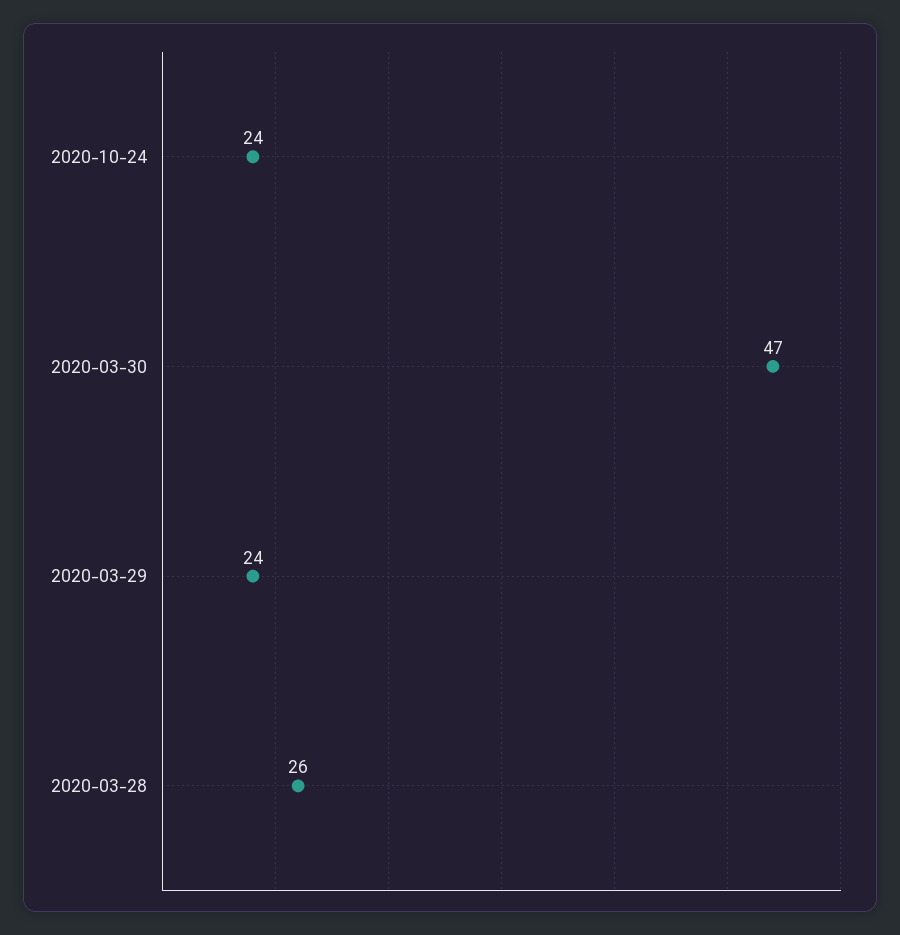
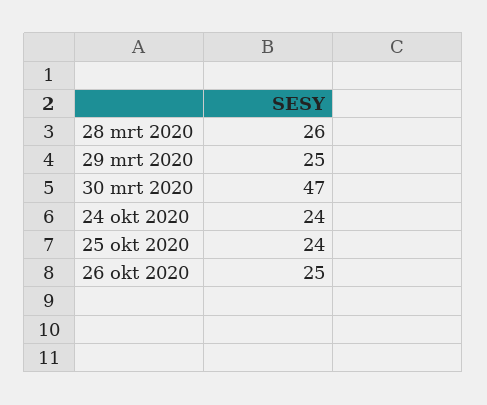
2020-03-29: 24 -> 25
25 okt 2020: none -> 24
26 okt 2020: none -> 25

